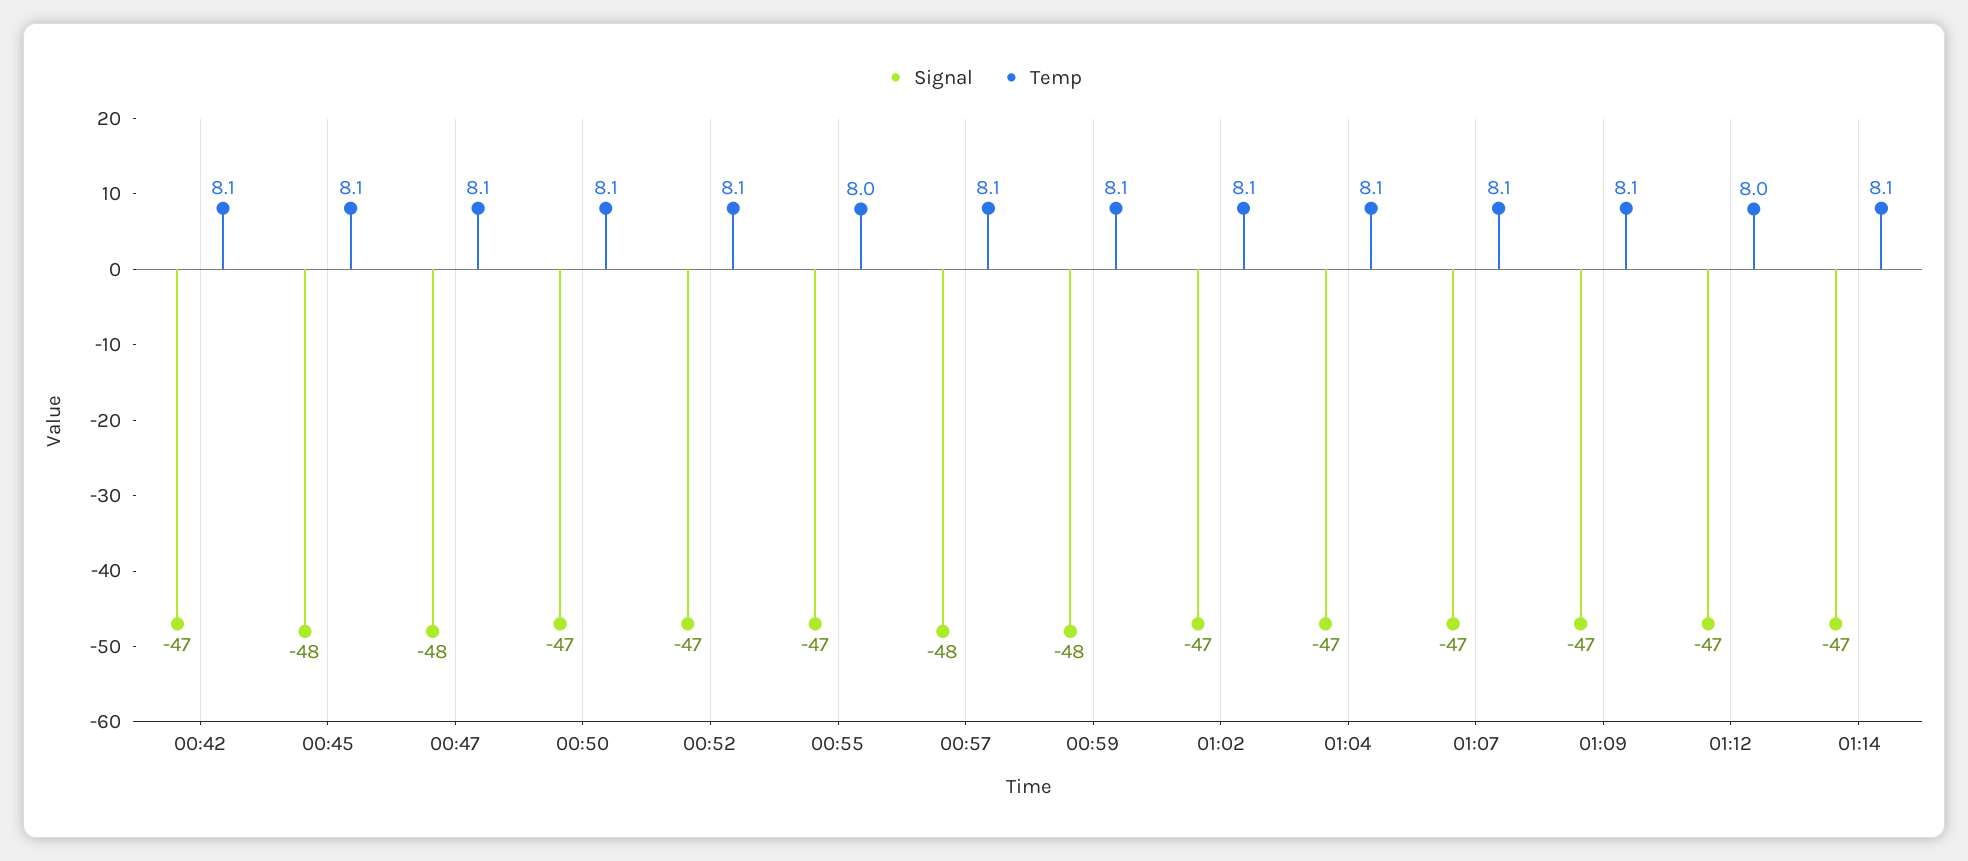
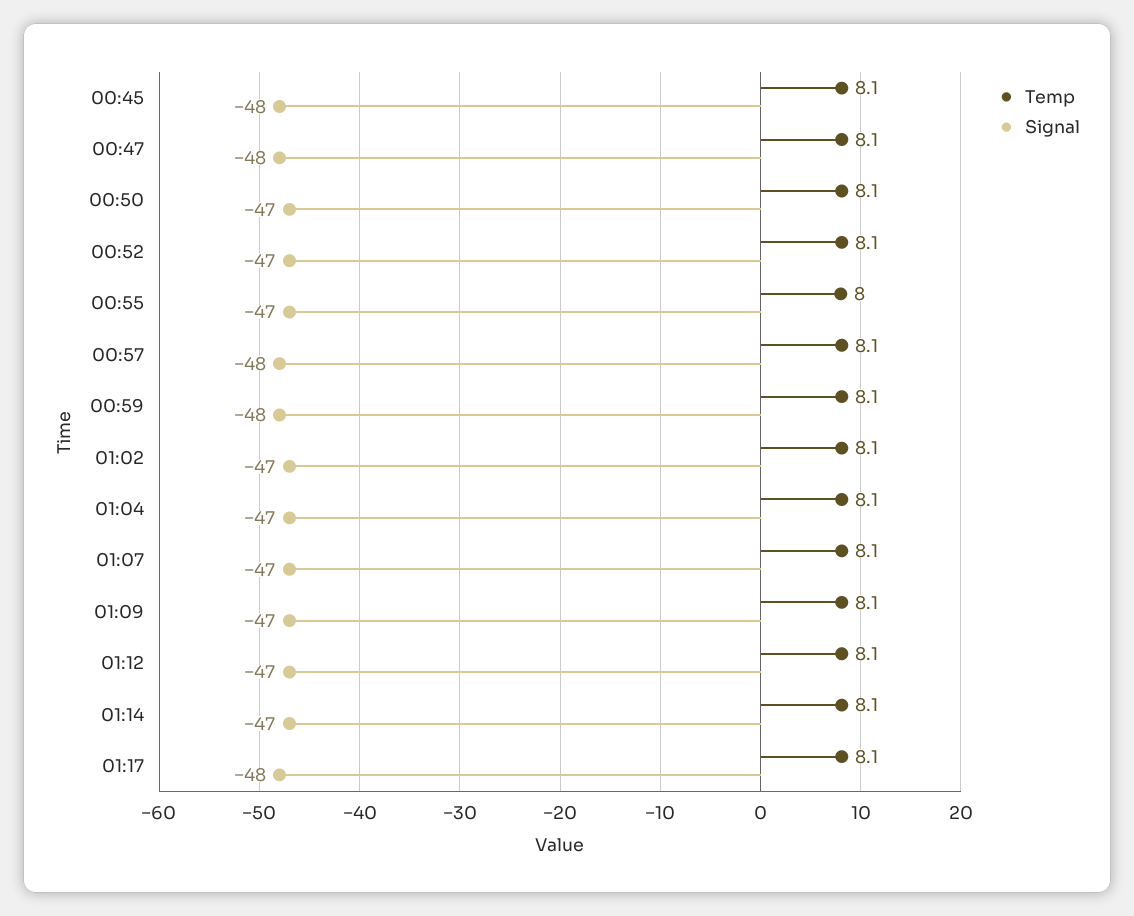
Signal, 00:42: -47 -> none
Temp, 00:42: 8.1 -> none
Temp, 01:12: 8 -> 8.1
Temp, 01:17: none -> 8.1
Signal, 01:17: none -> -48

